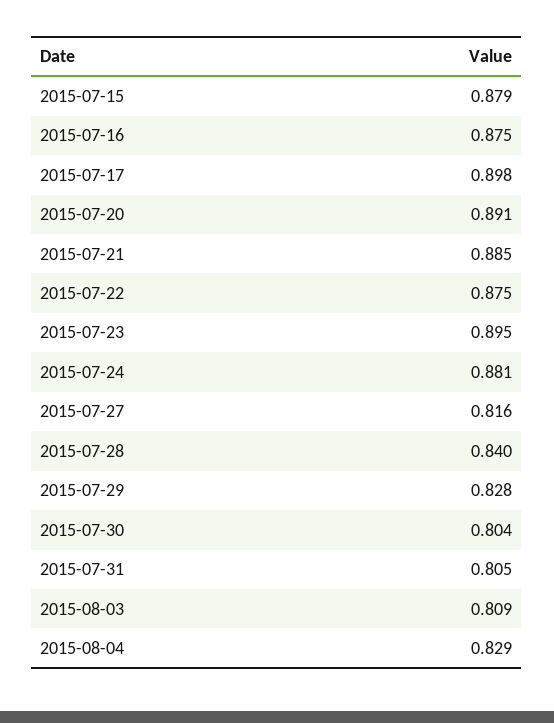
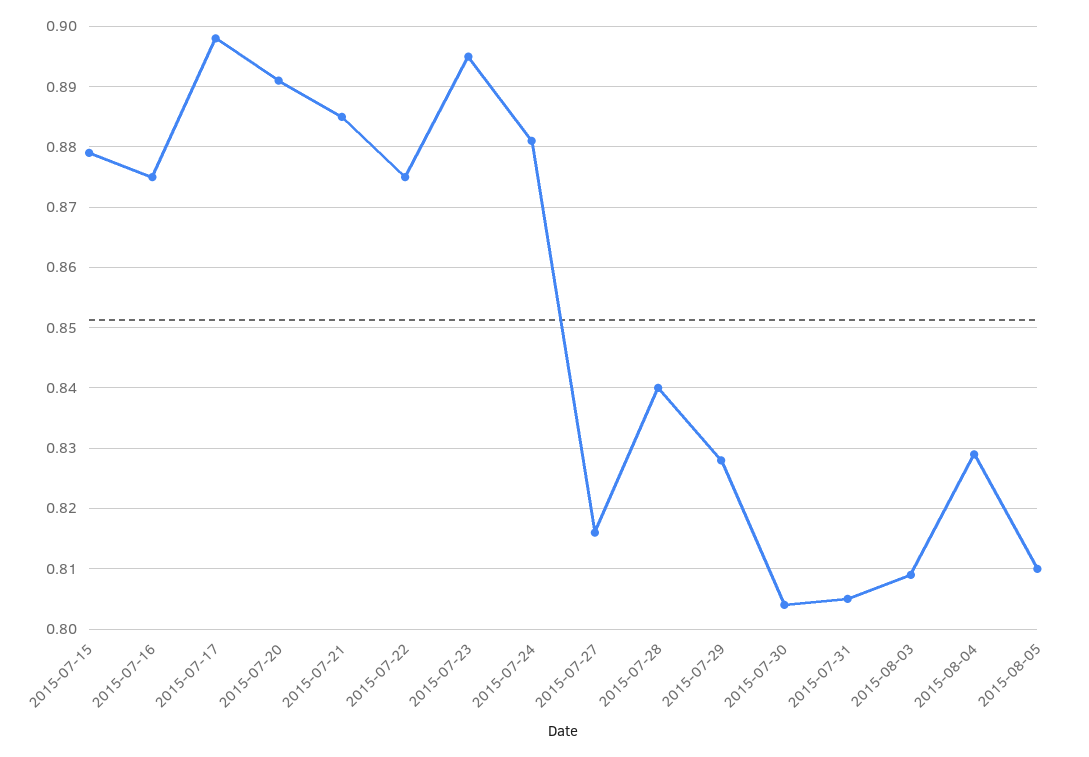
2015-08-05: none -> 0.81

